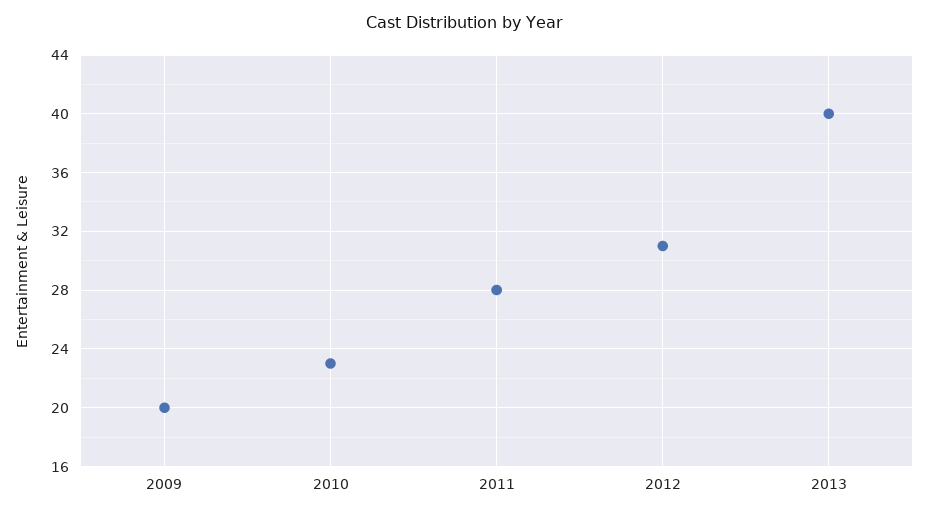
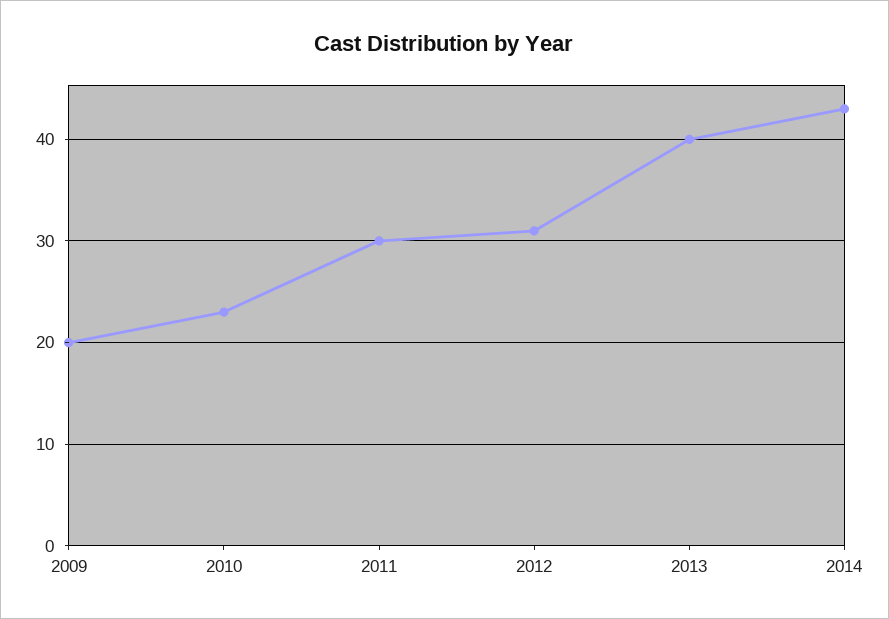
2011: 28 -> 30
2014: none -> 43

